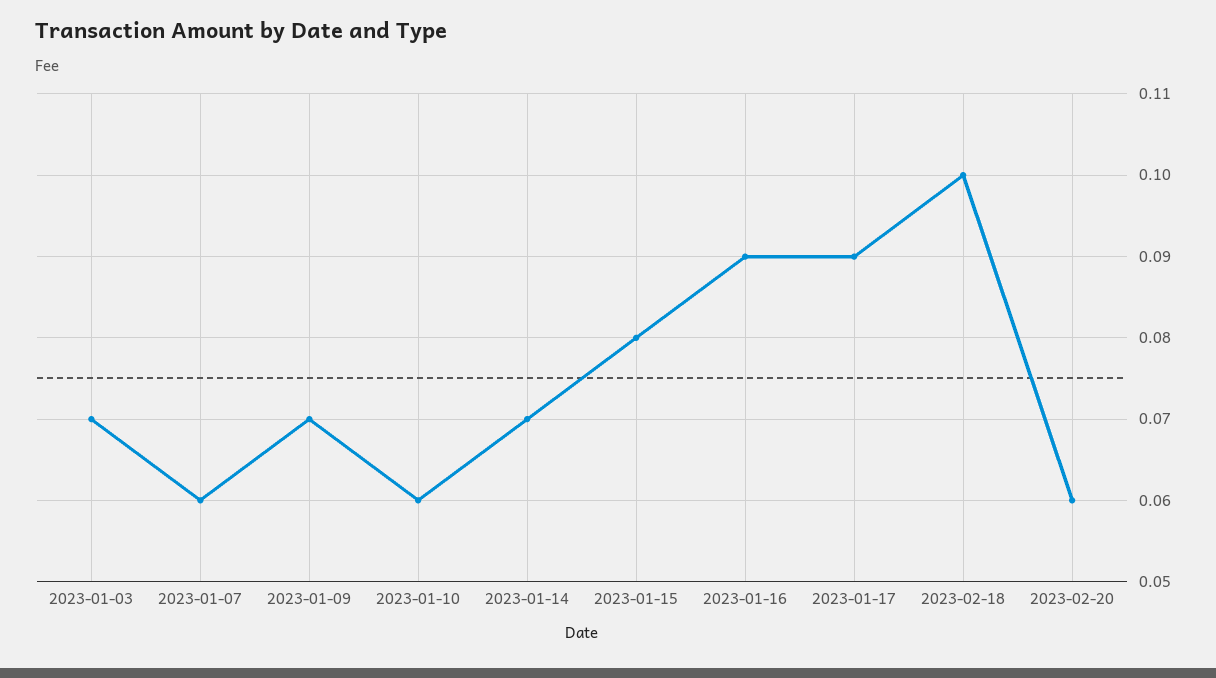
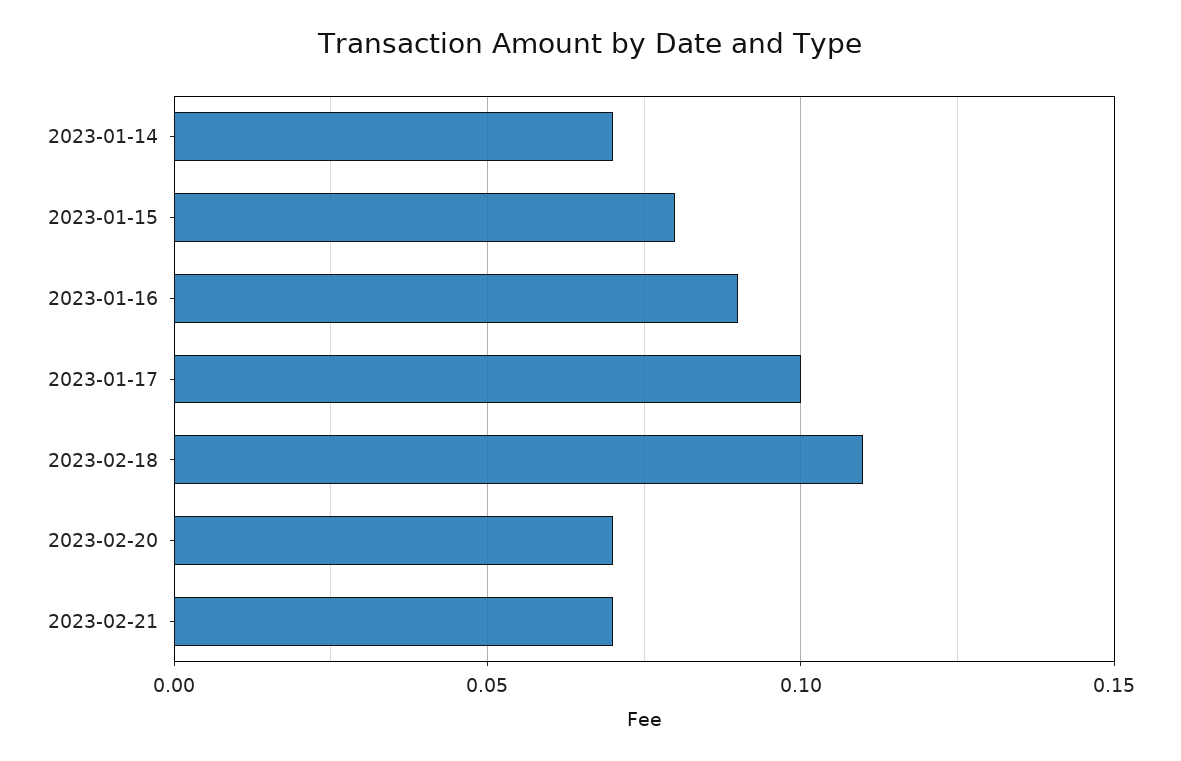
2023-01-03: 0.07 -> none
2023-01-07: 0.06 -> none
2023-01-09: 0.07 -> none
2023-01-10: 0.06 -> none
2023-01-17: 0.09 -> 0.1
2023-02-18: 0.1 -> 0.11
2023-02-20: 0.06 -> 0.07
2023-02-21: none -> 0.07

